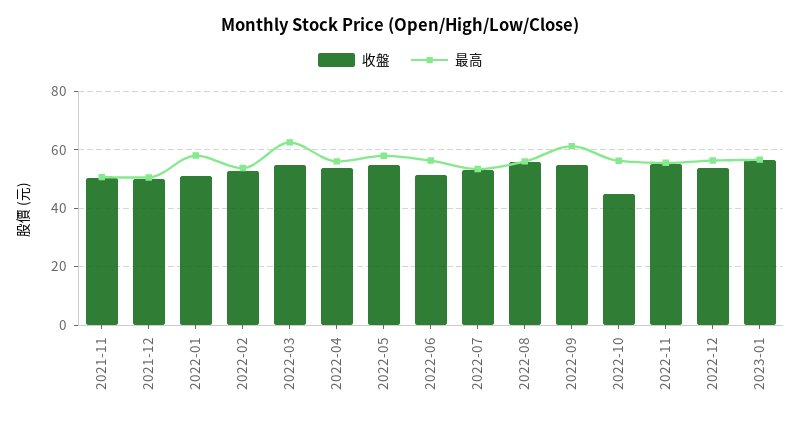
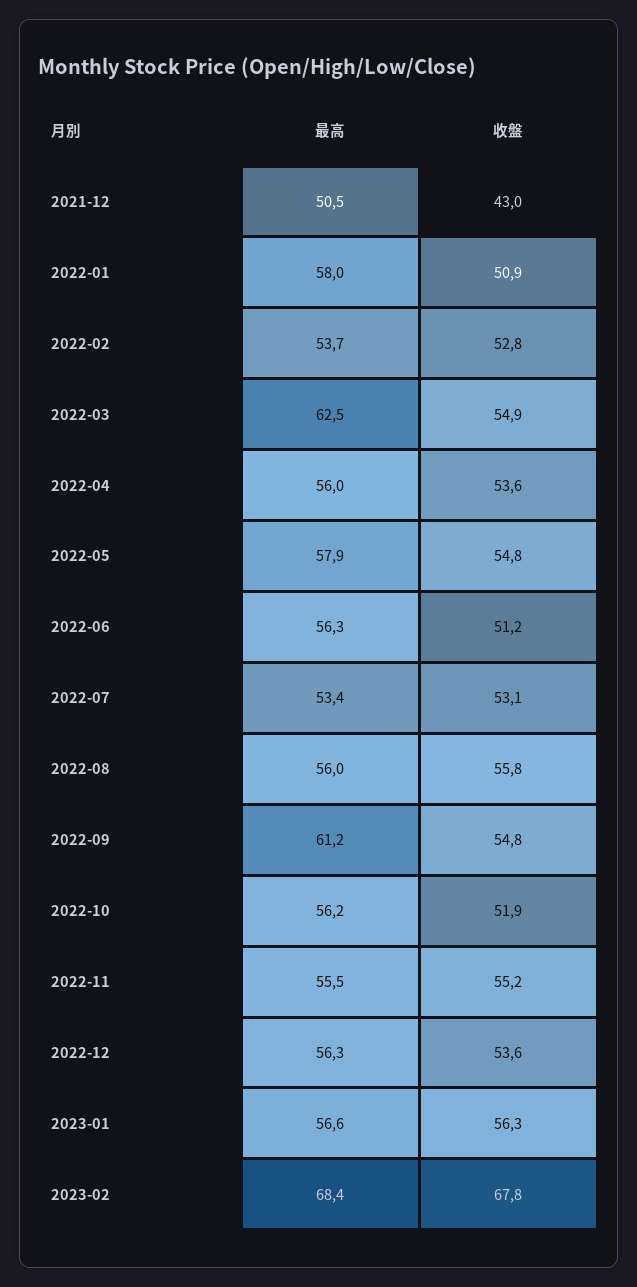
收盤, 2021-11: 50 -> none
最高, 2021-11: 50 -> none
收盤, 2021-12: 50 -> 43
收盤, 2022-10: 45 -> 51.9
最高, 2023-02: none -> 68.4
收盤, 2023-02: none -> 67.8

